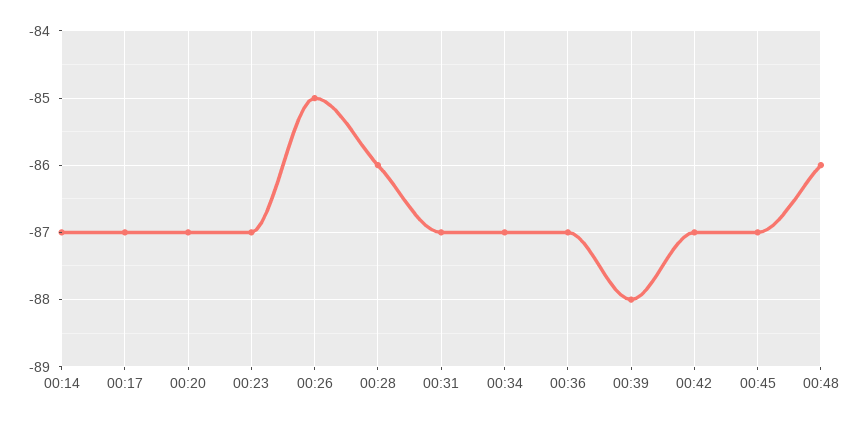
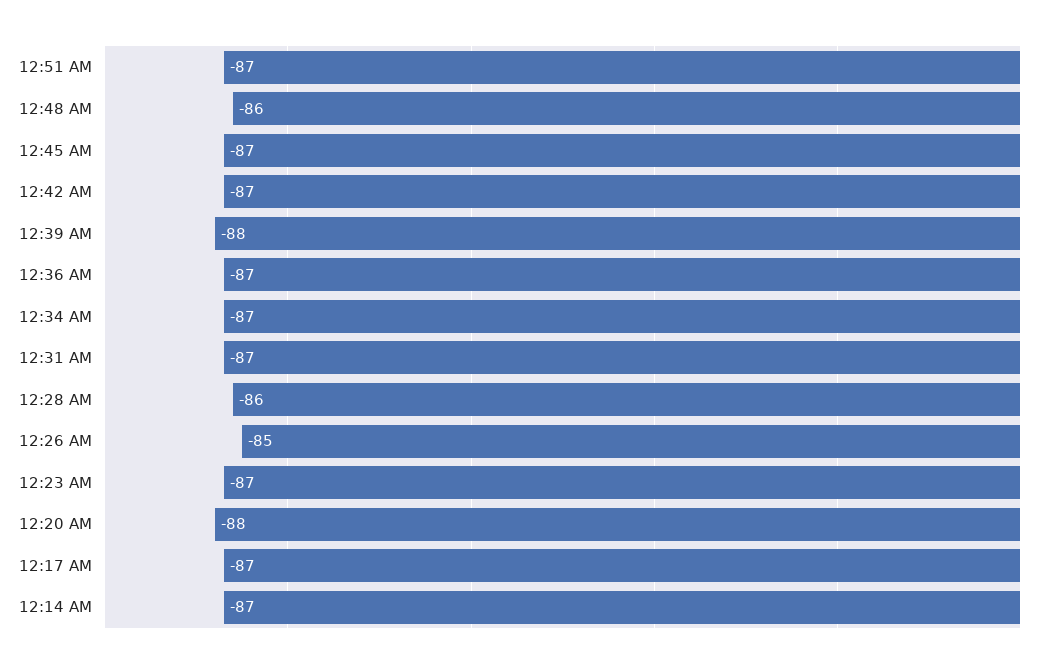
00:20: -87 -> -88
12:51 AM: none -> -87

